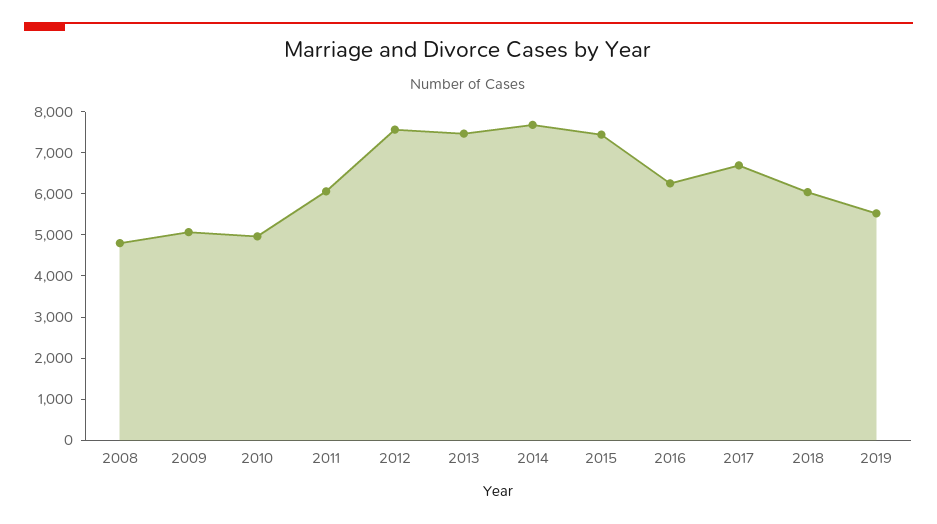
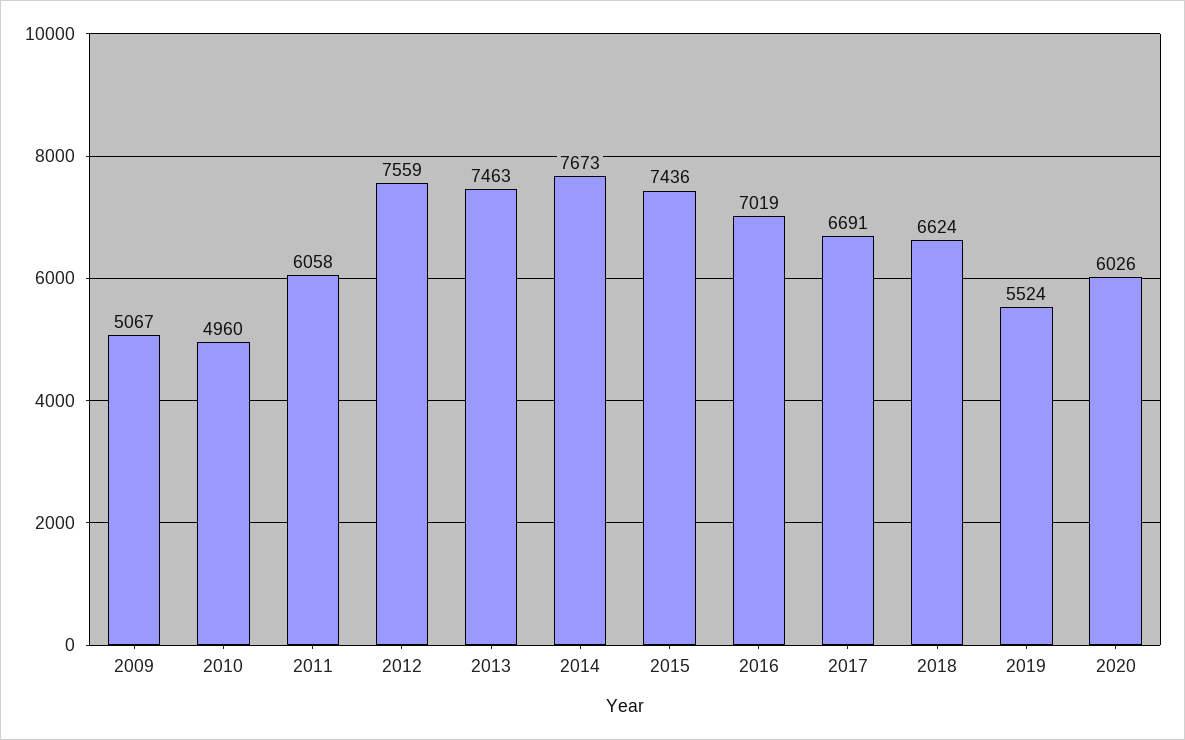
2008: 4800 -> none
2016: 6200 -> 7019
2018: 6000 -> 6624
2020: none -> 6026

